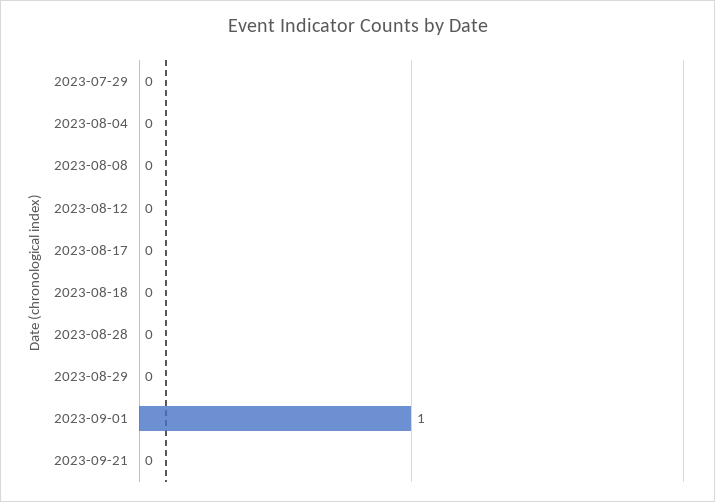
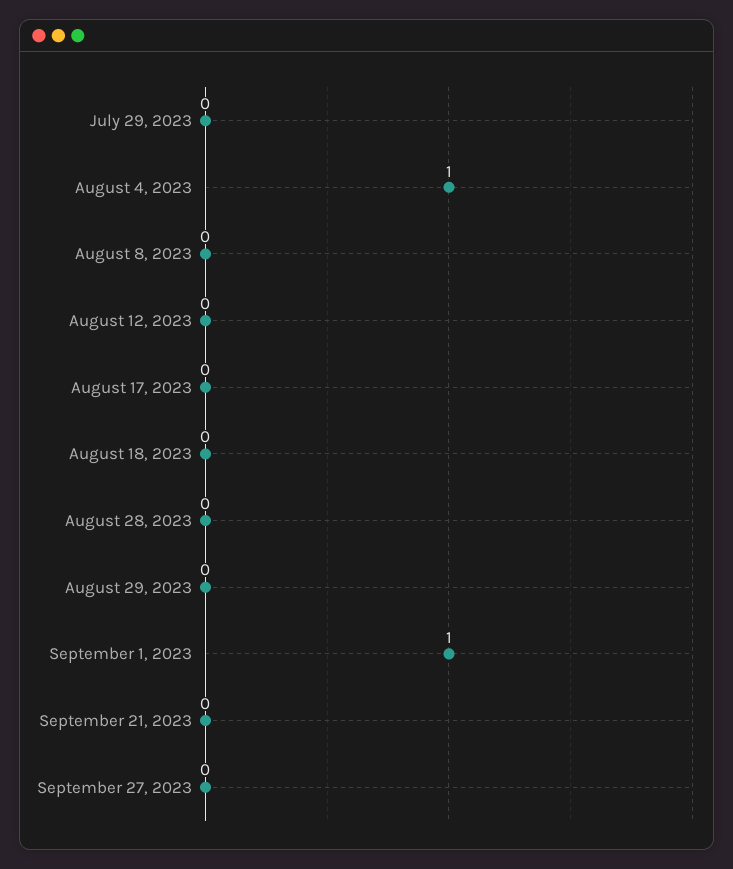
2023-08-04: 0 -> 1
September 27, 2023: none -> 0

